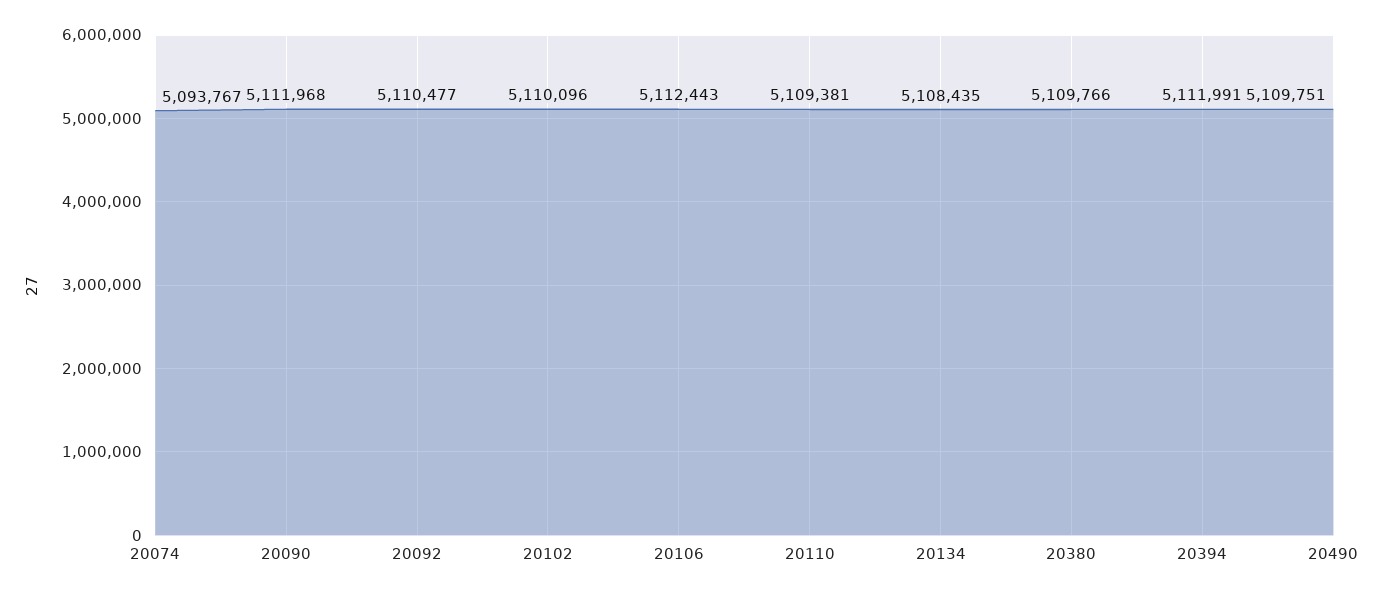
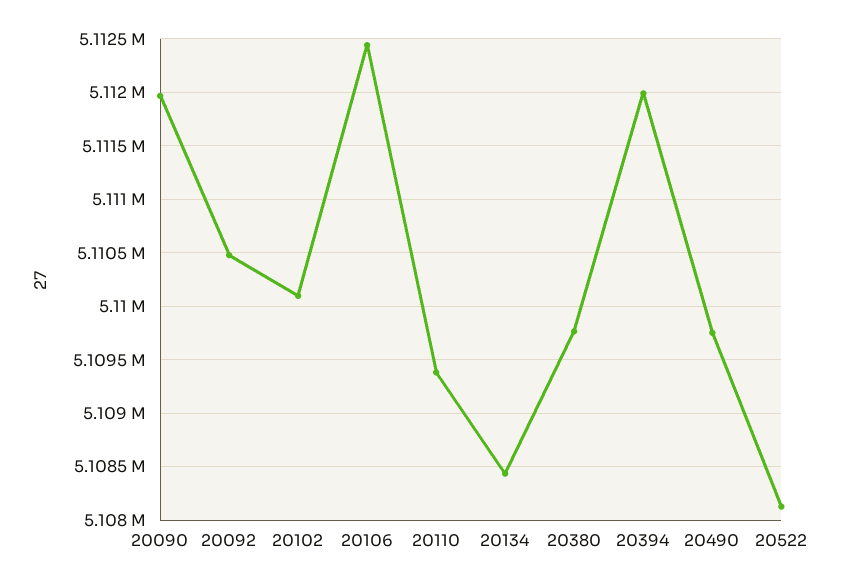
20074: 5093767 -> none
20522: none -> 5108100

